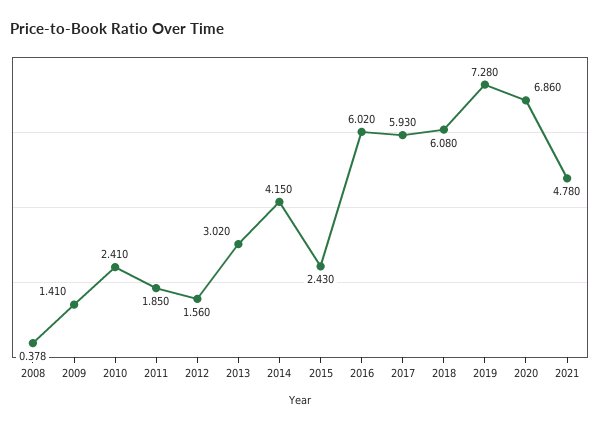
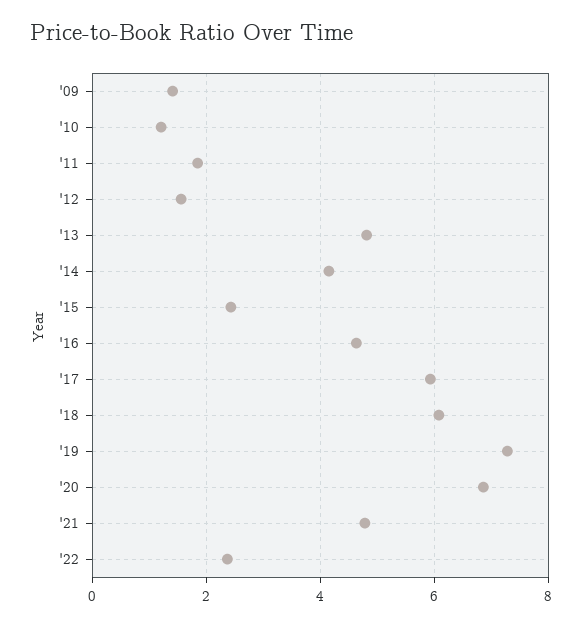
2008: 0.378 -> none
2010: 2.41 -> 1.2
2013: 3.02 -> 4.8
2016: 6.02 -> 4.6
'22: none -> 2.4

